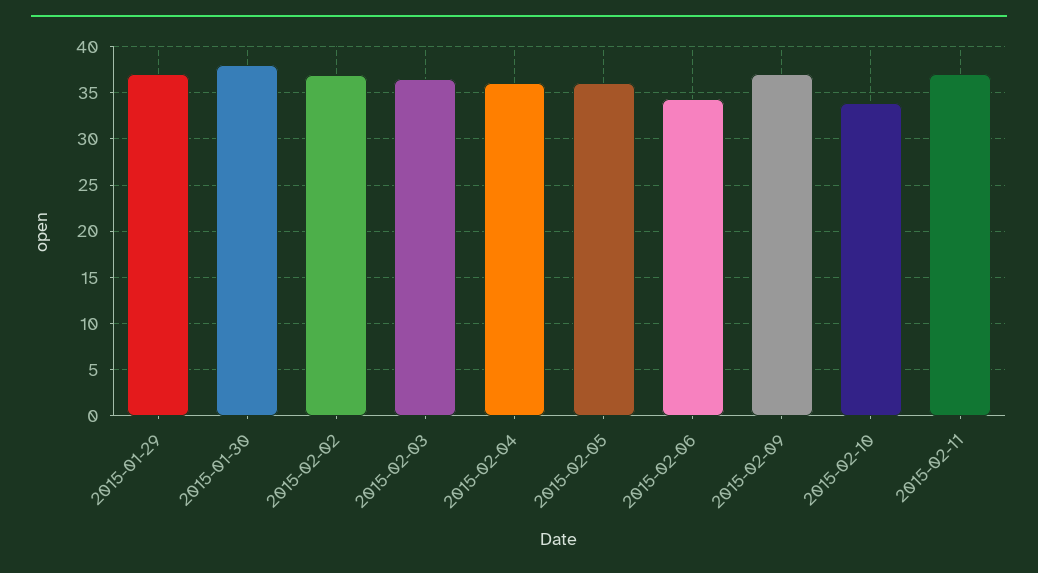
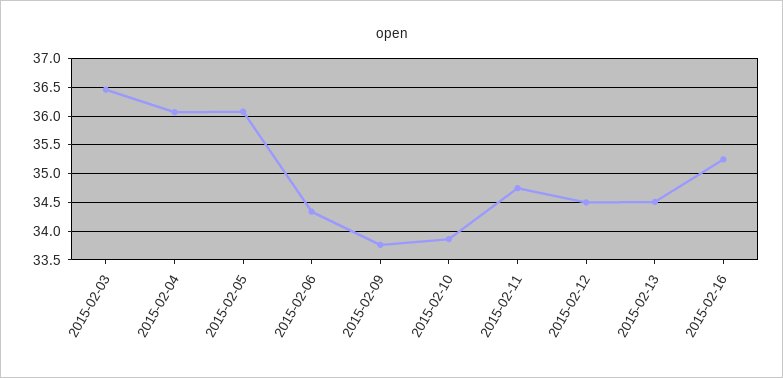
2015-01-29: 37 -> none
2015-01-30: 38 -> none
2015-02-02: 37 -> none
2015-02-09: 37 -> 33.75
2015-02-11: 37 -> 34.75
2015-02-12: none -> 34.5
2015-02-13: none -> 34.5
2015-02-16: none -> 35.25

